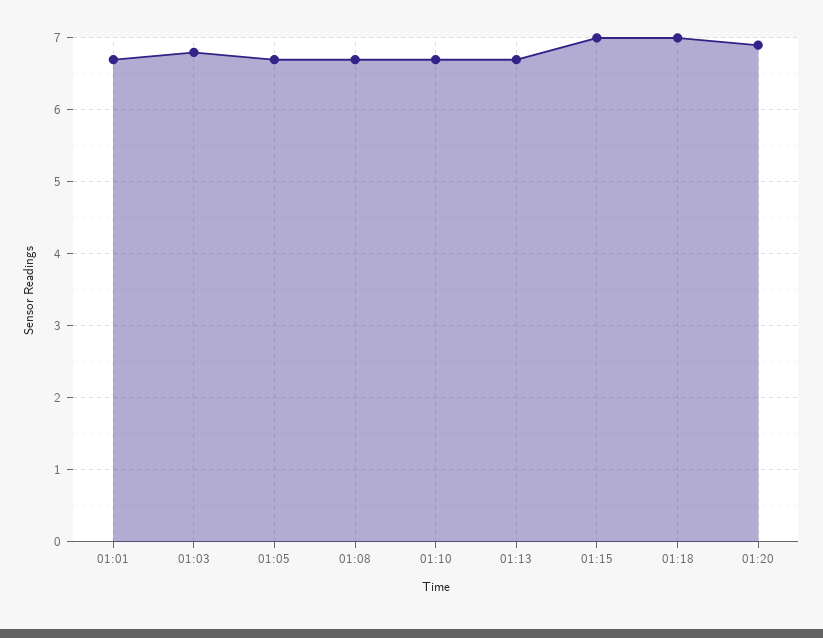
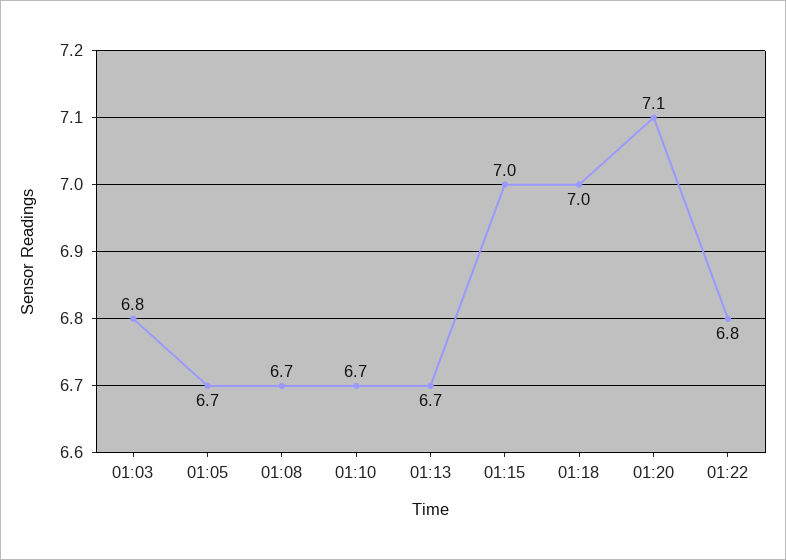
01:01: 6.7 -> none
01:20: 6.9 -> 7.1
01:22: none -> 6.8

